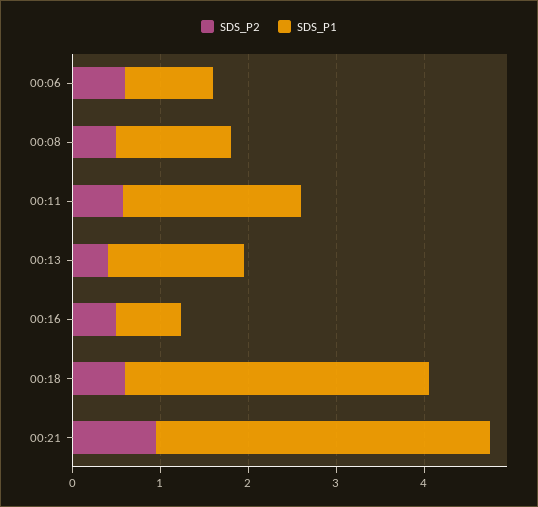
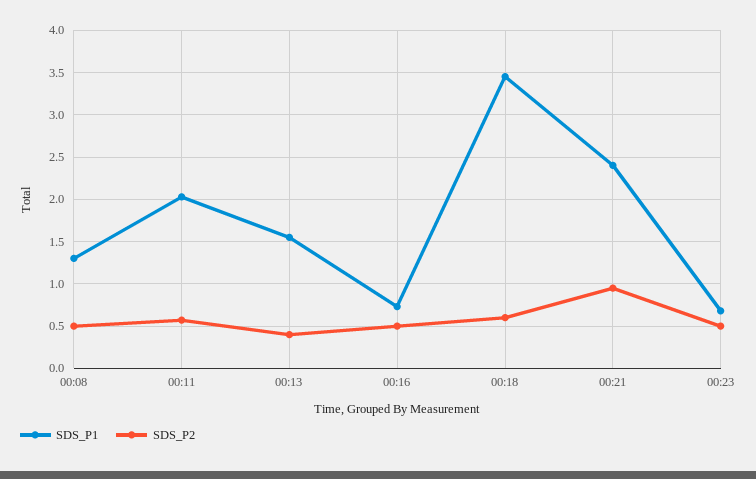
SDS_P2, 00:06: 0.6 -> none
SDS_P1, 00:06: 1 -> none
SDS_P1, 00:21: 3.8 -> 2.4
SDS_P1, 00:23: none -> 0.7
SDS_P2, 00:23: none -> 0.5

